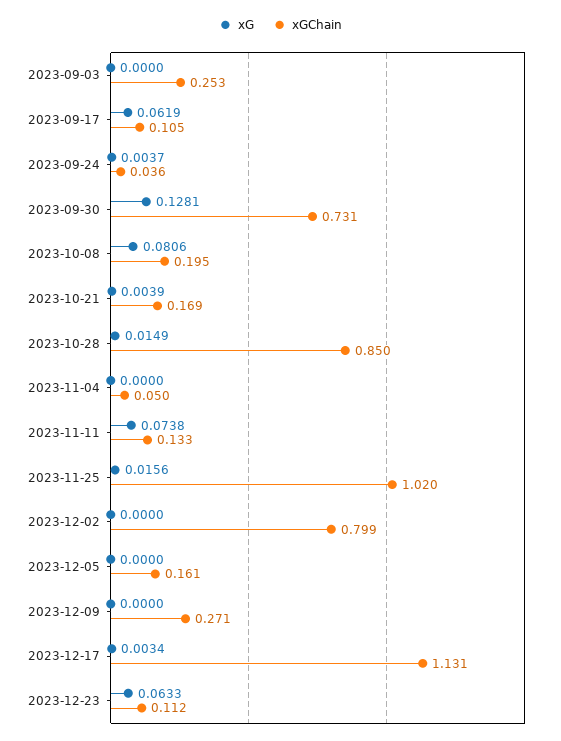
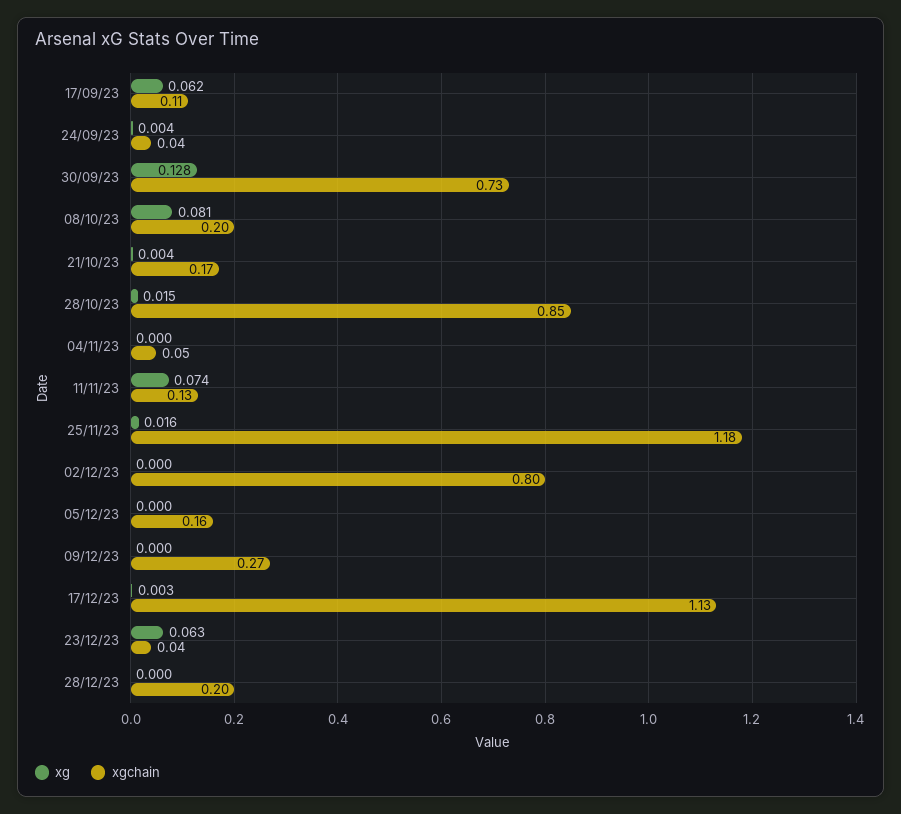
xG, 2023-09-03: 0 -> none
xGChain, 2023-09-03: 0.253 -> none
xGChain, 2023-11-25: 1.02 -> 1.18
xGChain, 2023-12-23: 0.112 -> 0.04
xG, 28/12/23: none -> 0
xGChain, 28/12/23: none -> 0.2

